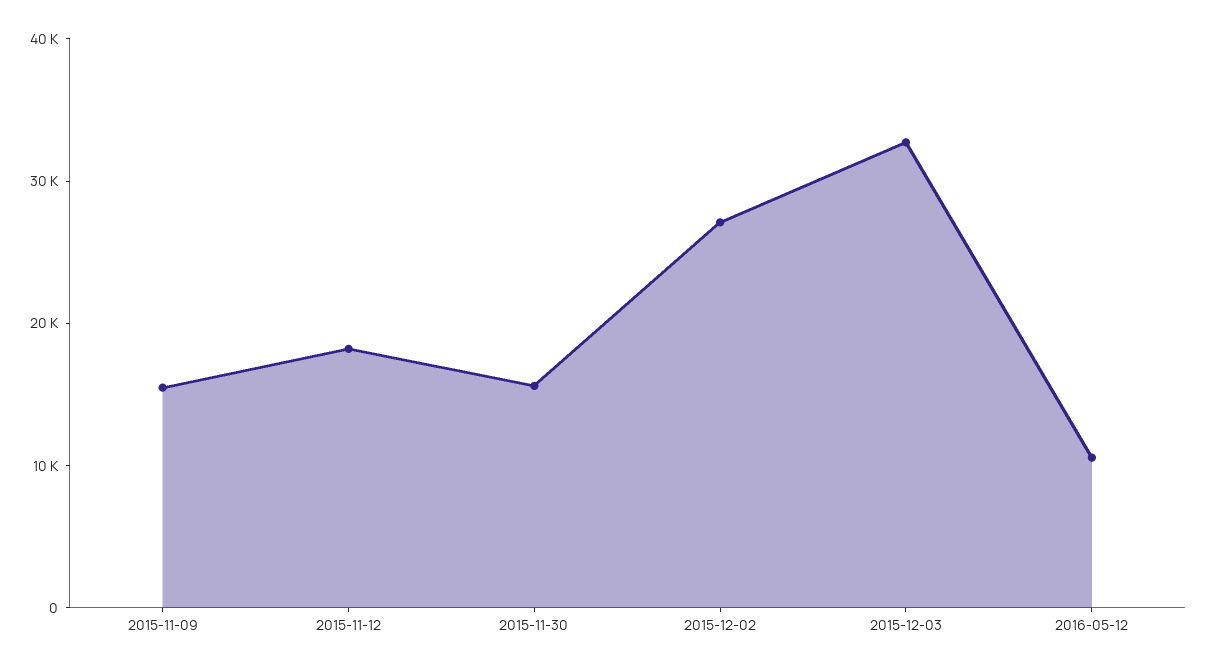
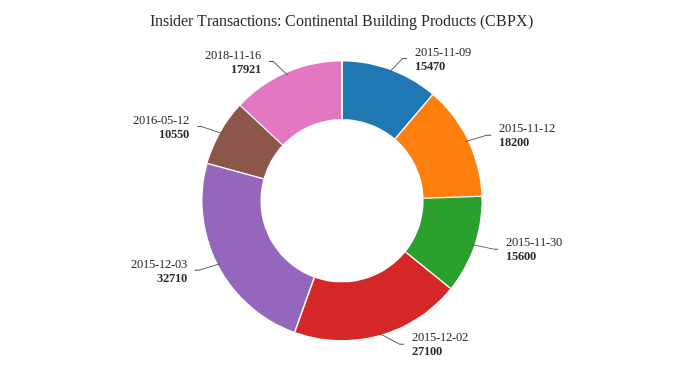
2018-11-16: none -> 17921

